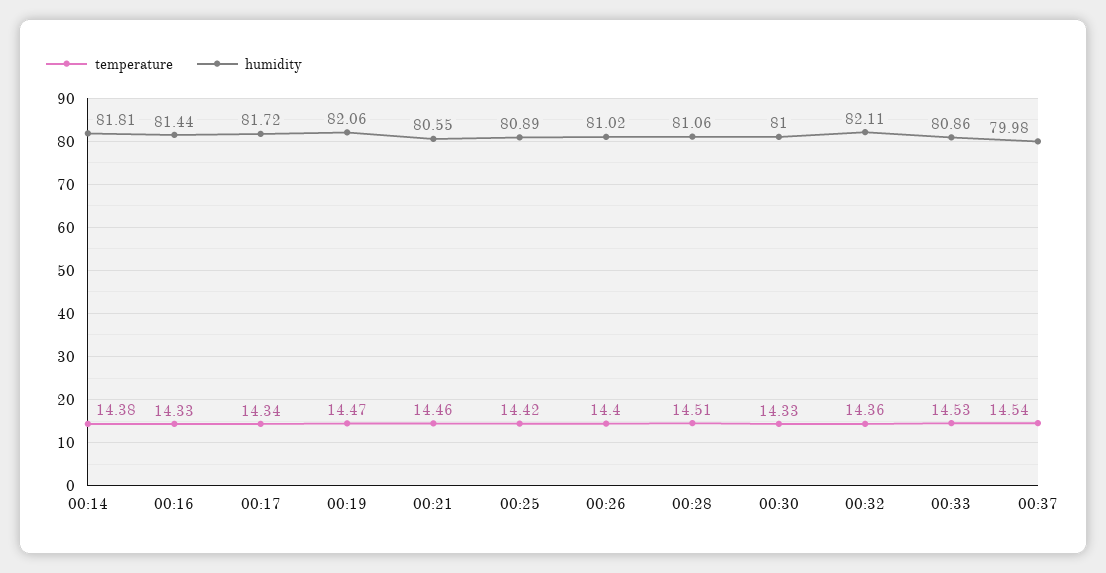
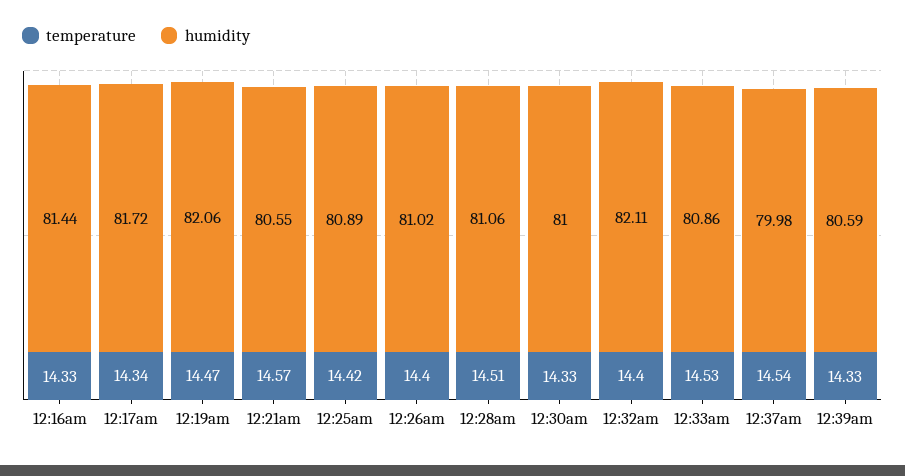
temperature, 00:14: 14.38 -> none
humidity, 00:14: 81.81 -> none
temperature, 00:21: 14.46 -> 14.57
temperature, 00:32: 14.36 -> 14.4
temperature, 12:39am: none -> 14.33
humidity, 12:39am: none -> 80.59

